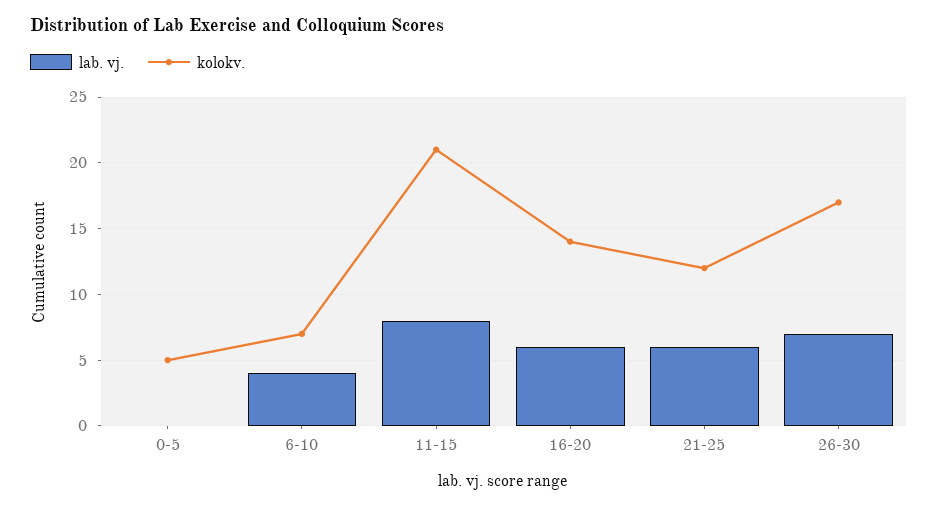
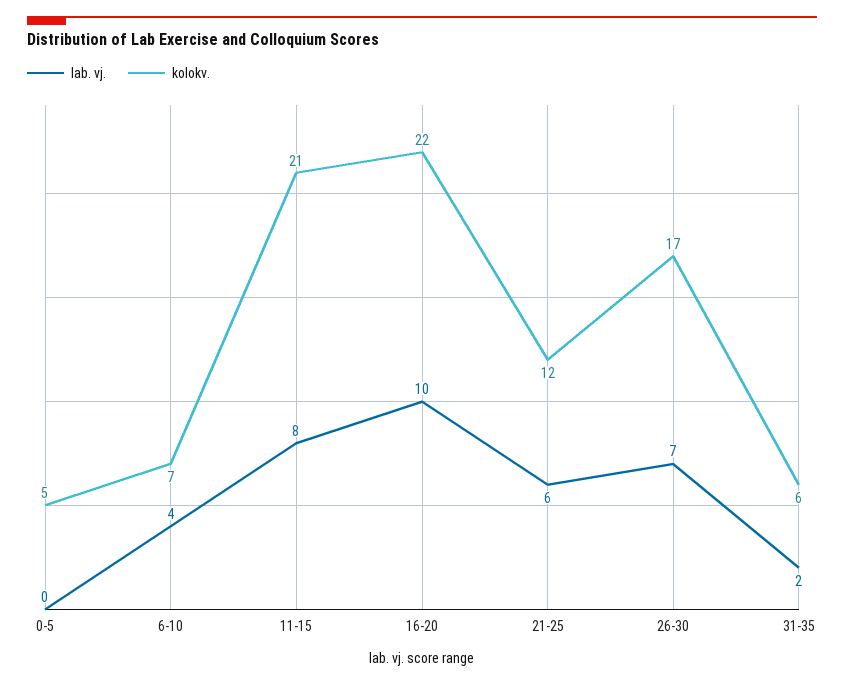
lab. vj., 16-20: 6 -> 10
kolokv., 16-20: 14 -> 22
lab. vj., 31-35: none -> 2
kolokv., 31-35: none -> 6

